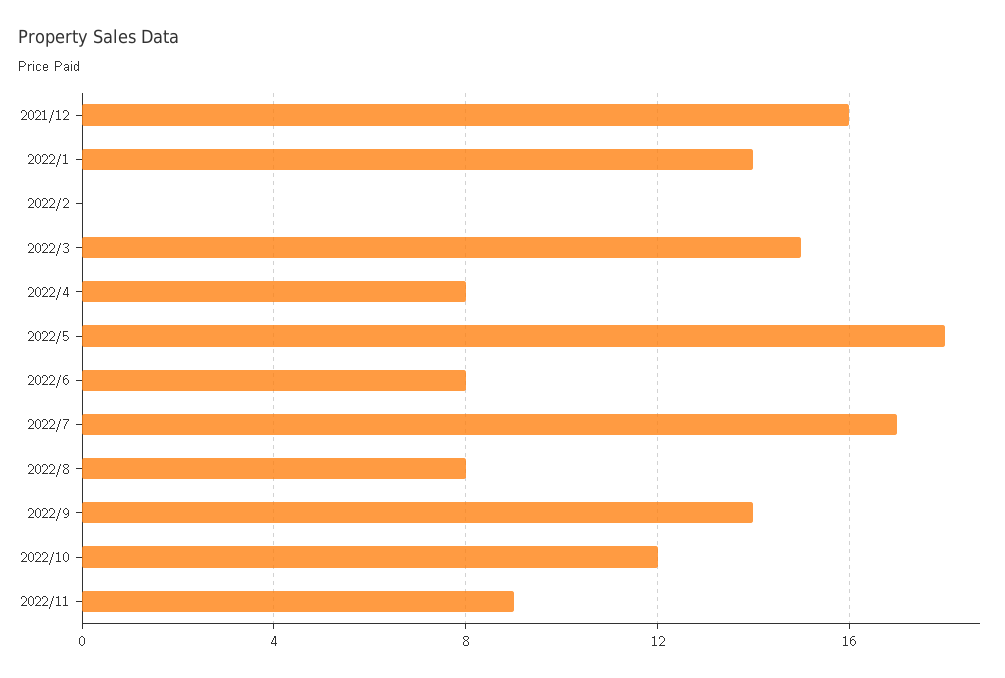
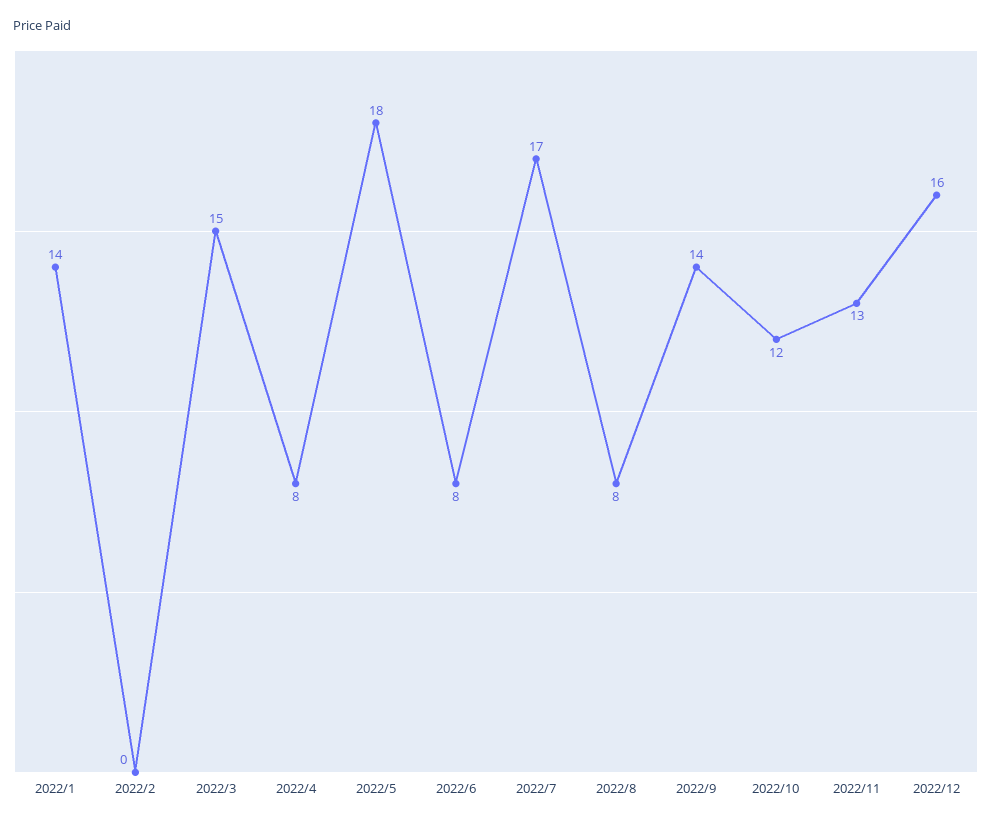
2021/12: 16 -> none
2022/11: 9 -> 13
2022/12: none -> 16

